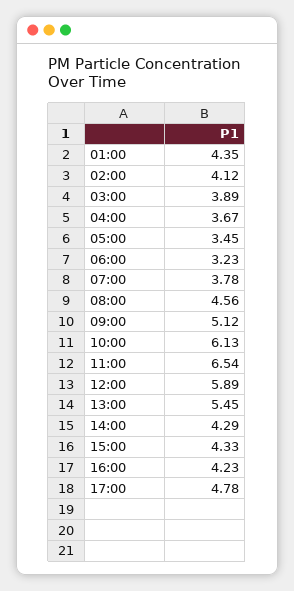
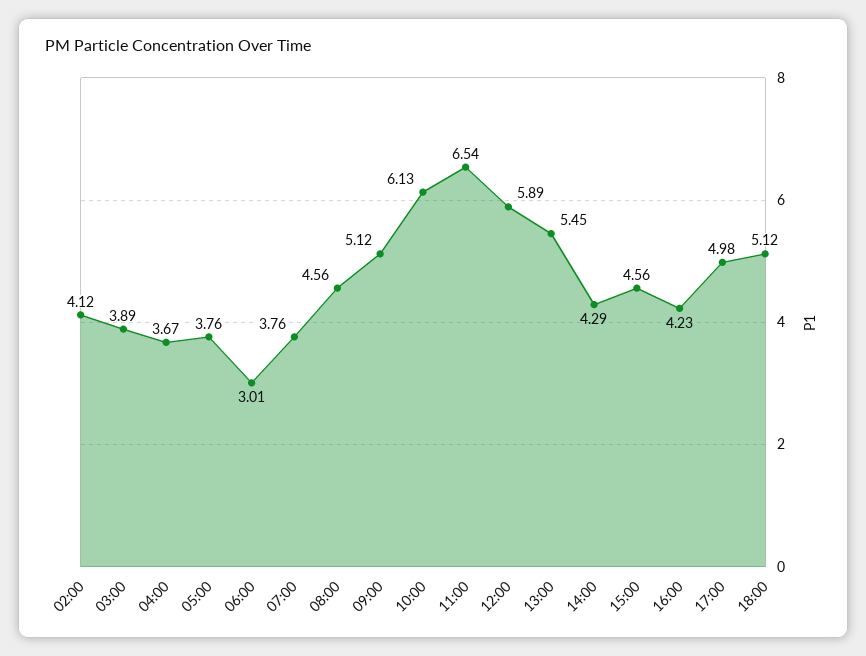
01:00: 4.35 -> none
05:00: 3.45 -> 3.76
06:00: 3.23 -> 3.01
07:00: 3.78 -> 3.76
15:00: 4.33 -> 4.56
17:00: 4.78 -> 4.98
18:00: none -> 5.12

